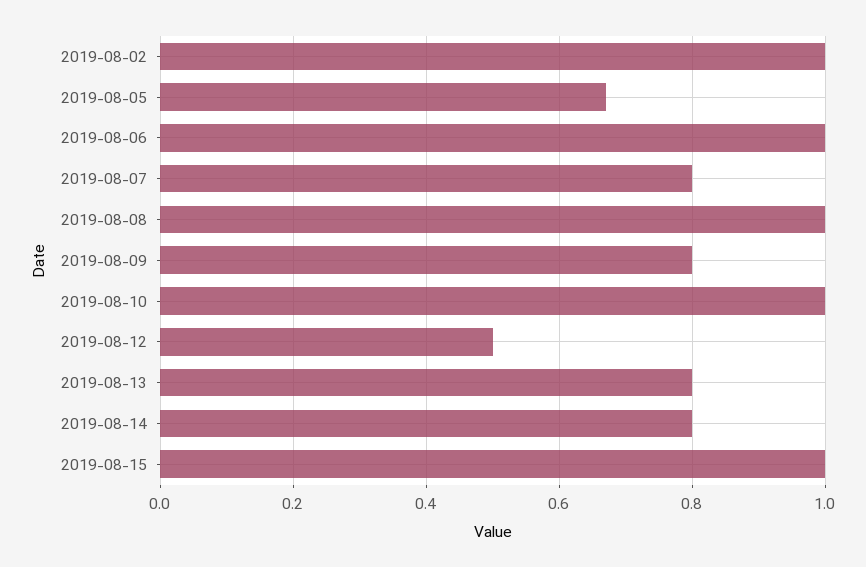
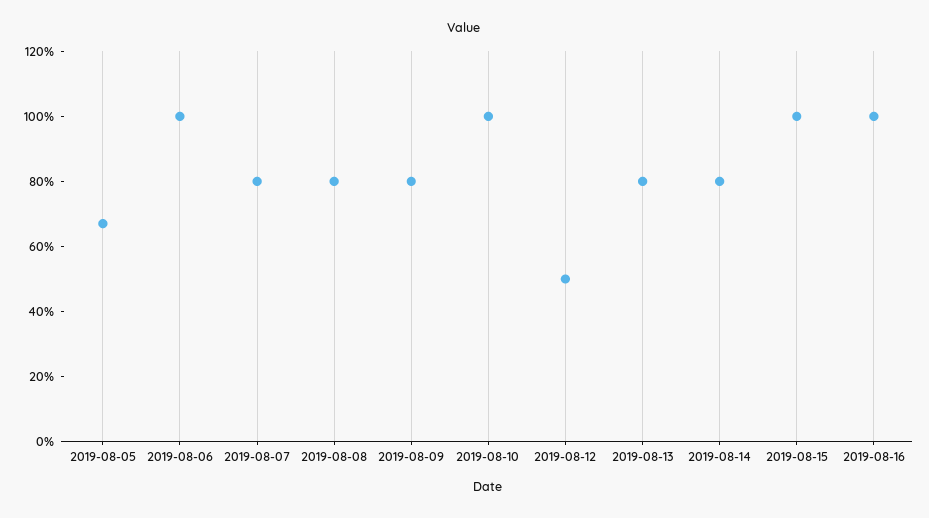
2019-08-02: 1 -> none
2019-08-08: 1 -> 0.8
2019-08-16: none -> 1

